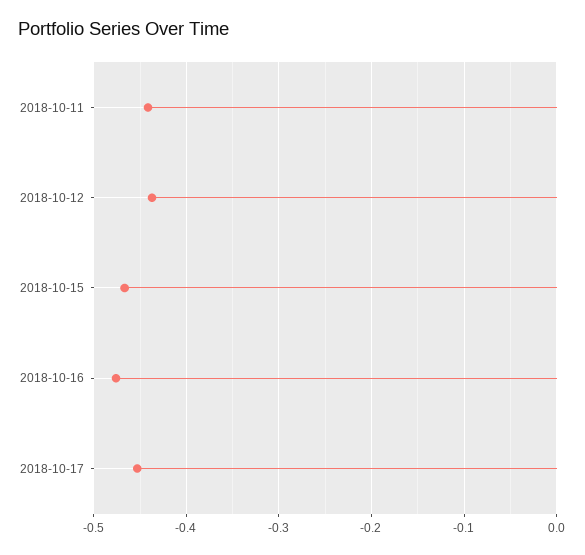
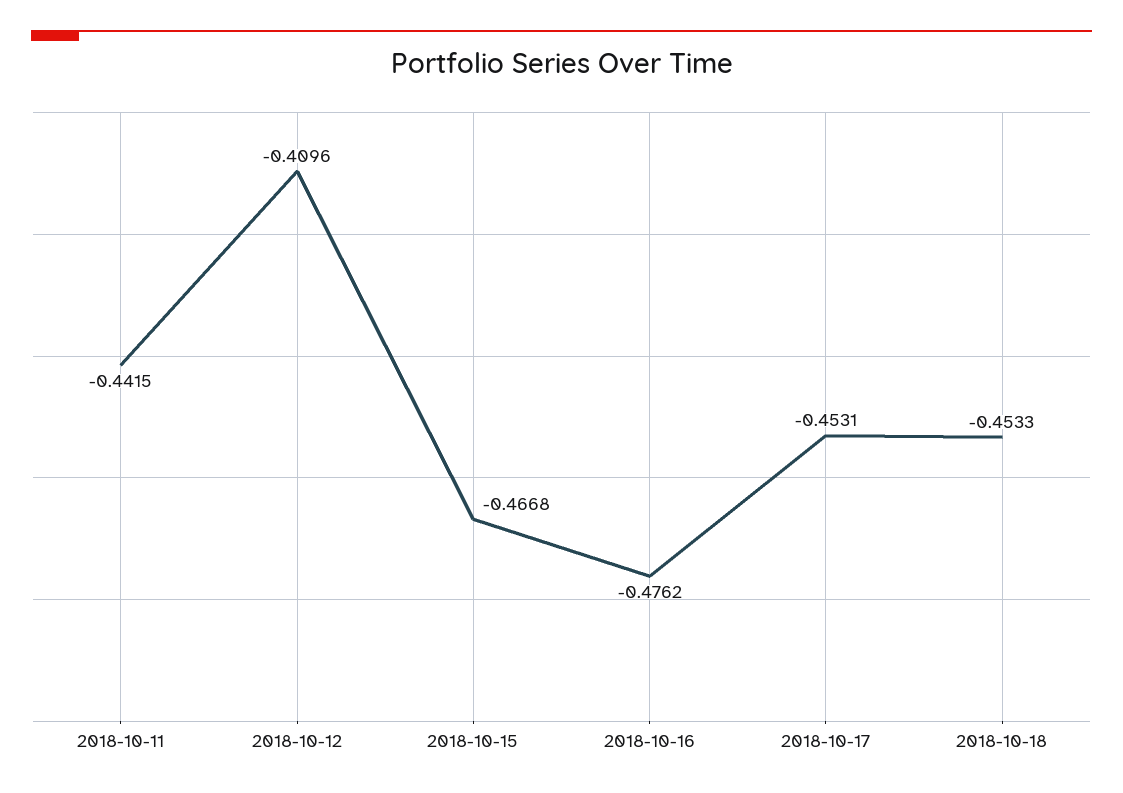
2018-10-12: -0.44 -> -0.4096
2018-10-18: none -> -0.4533

